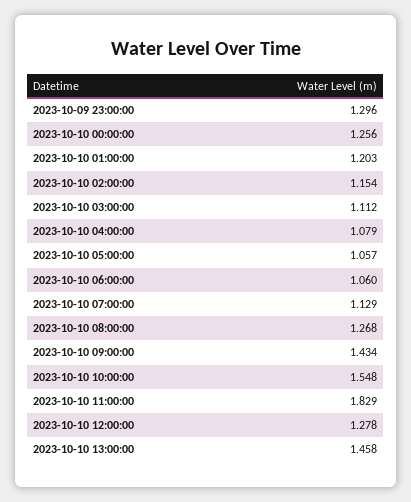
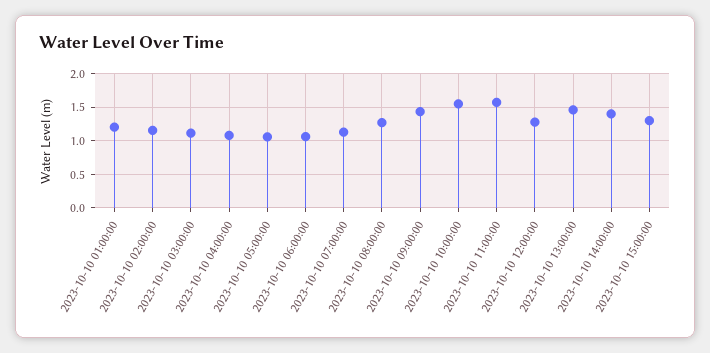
2023-10-09 23:00:00: 1.296 -> none
2023-10-10 00:00:00: 1.256 -> none
2023-10-10 11:00:00: 1.829 -> 1.6
2023-10-10 14:00:00: none -> 1.4
2023-10-10 15:00:00: none -> 1.3

